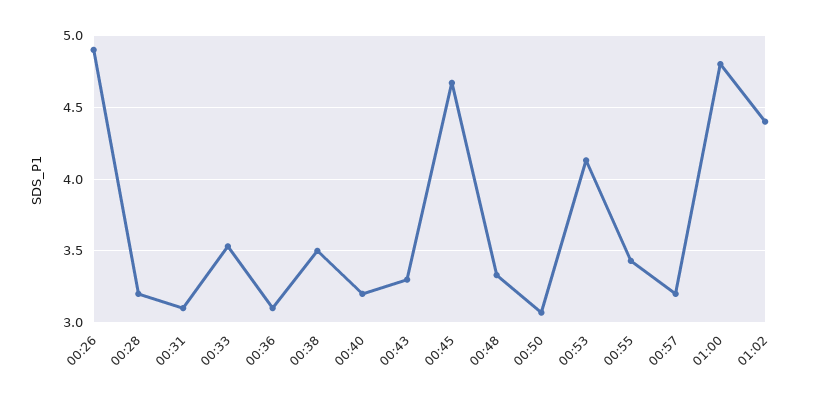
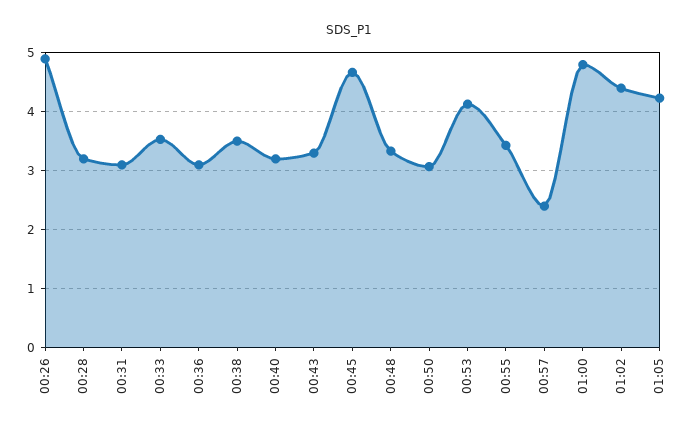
00:57: 3.2 -> 2.4
01:05: none -> 4.2

